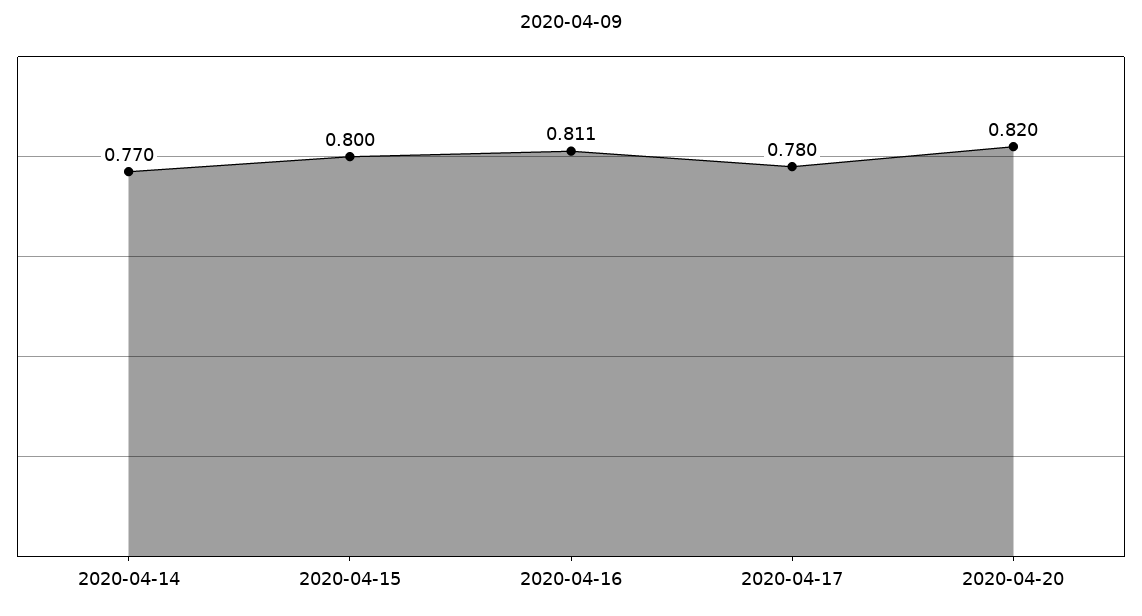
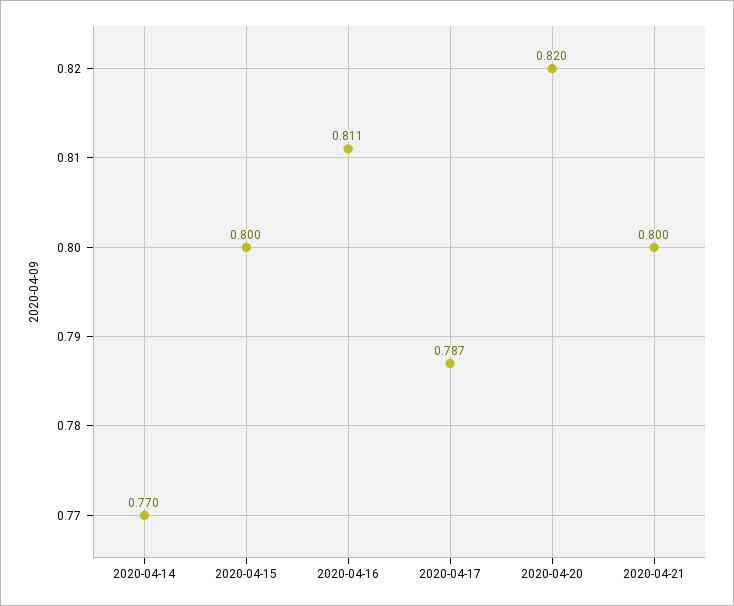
2020-04-17: 0.78 -> 0.787
2020-04-21: none -> 0.8

